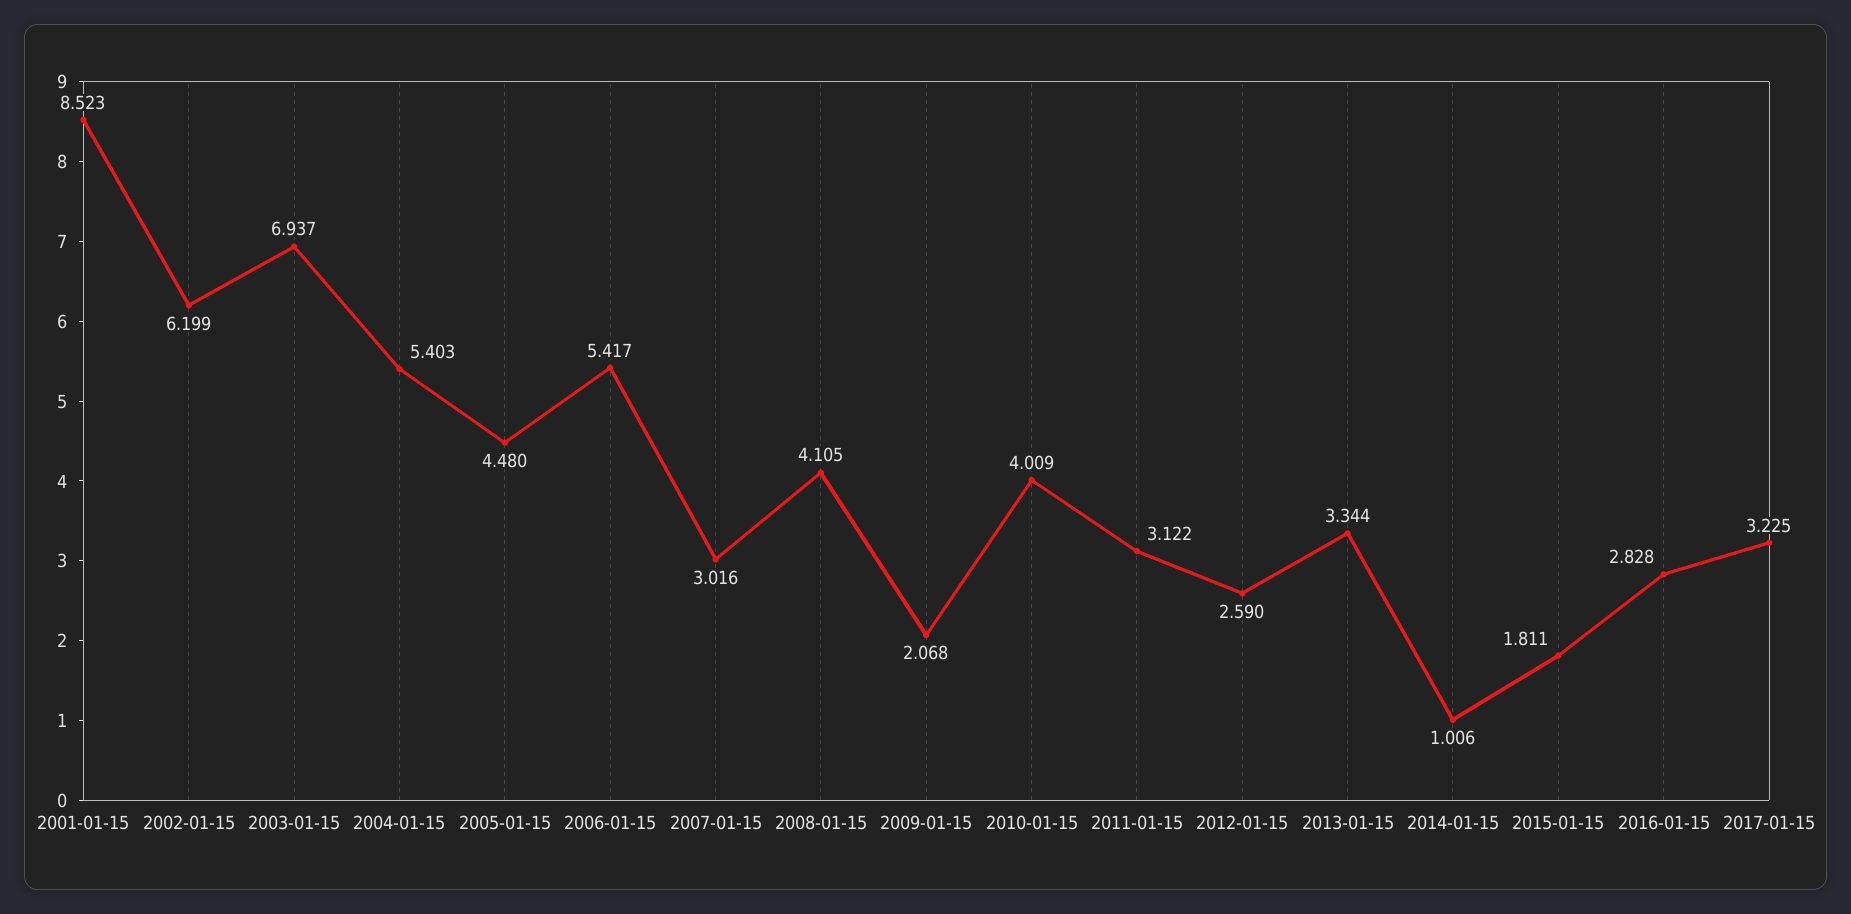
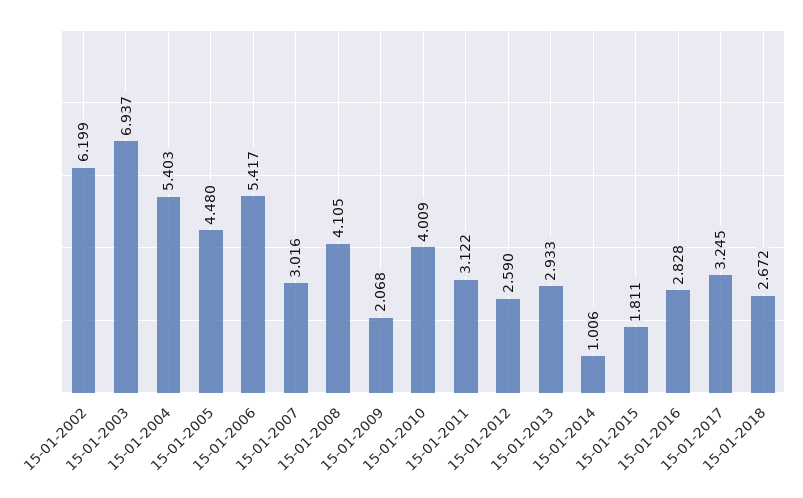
2001-01-15: 8.523 -> none
2013-01-15: 3.344 -> 2.933
2017-01-15: 3.225 -> 3.245
15-01-2018: none -> 2.672

